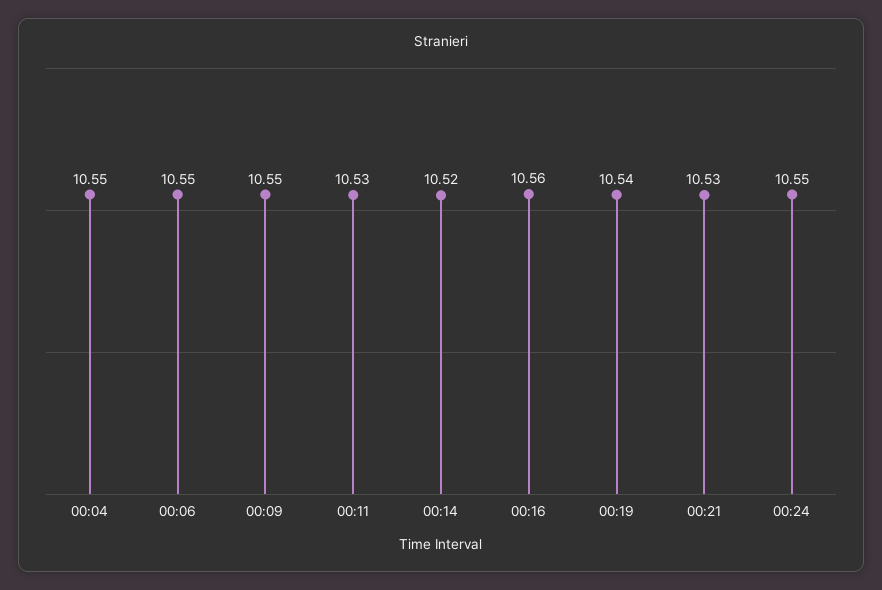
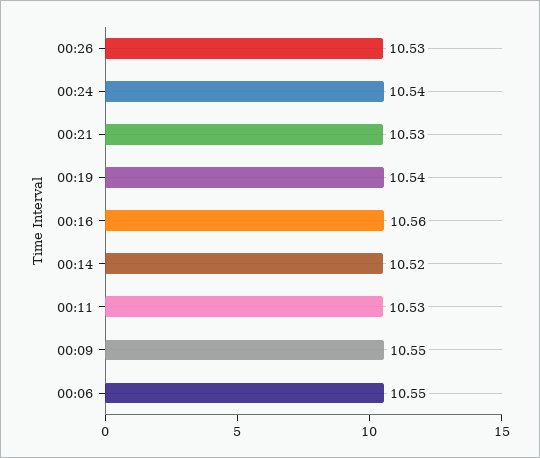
00:04: 10.55 -> none
00:24: 10.55 -> 10.54
00:26: none -> 10.53

